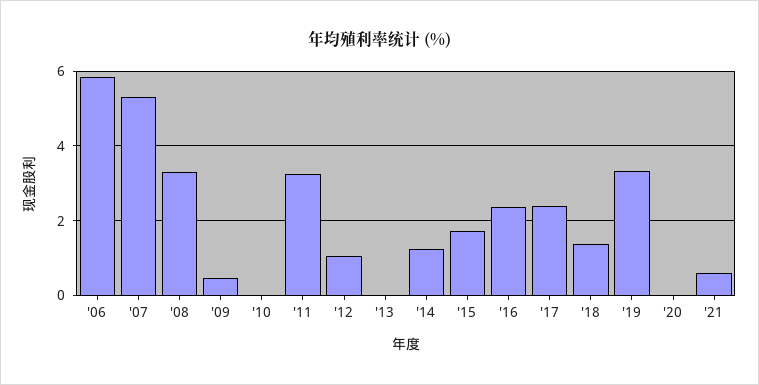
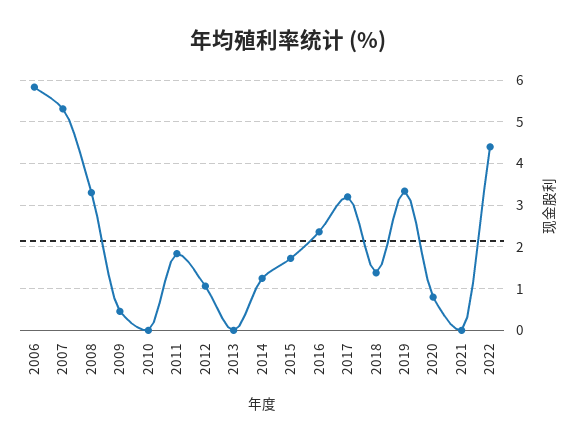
'11: 3.2 -> 1.8
'17: 2.4 -> 3.2
'20: 0 -> 0.8
'21: 0.6 -> 0
2022: none -> 4.4

